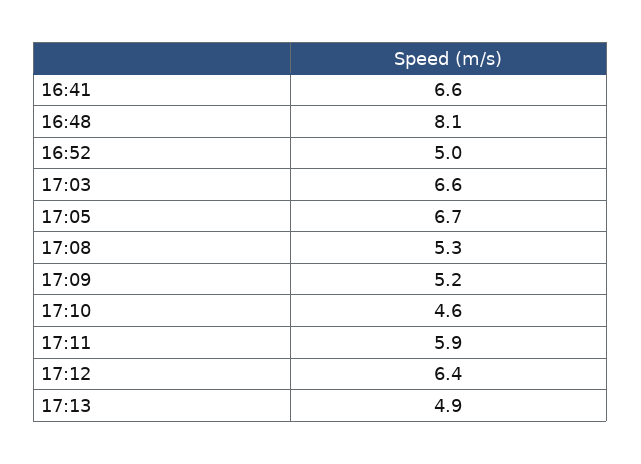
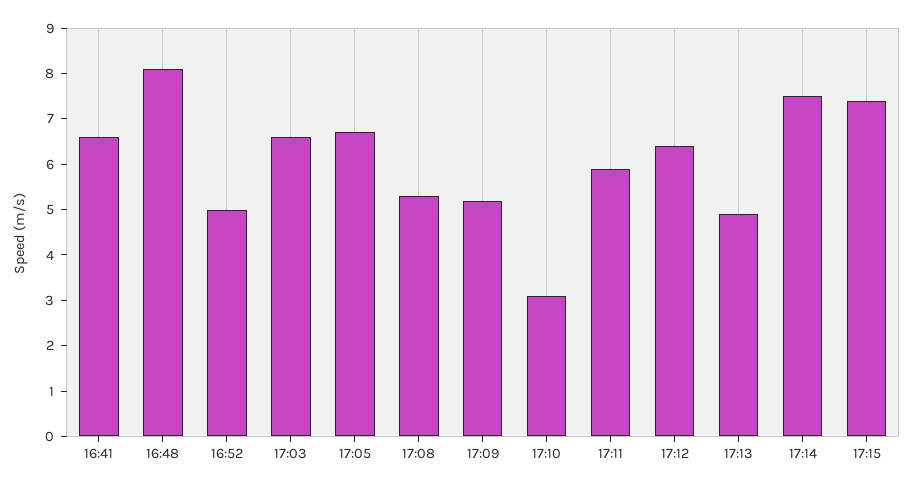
17:10: 4.6 -> 3
17:14: none -> 7.5
17:15: none -> 7.5

